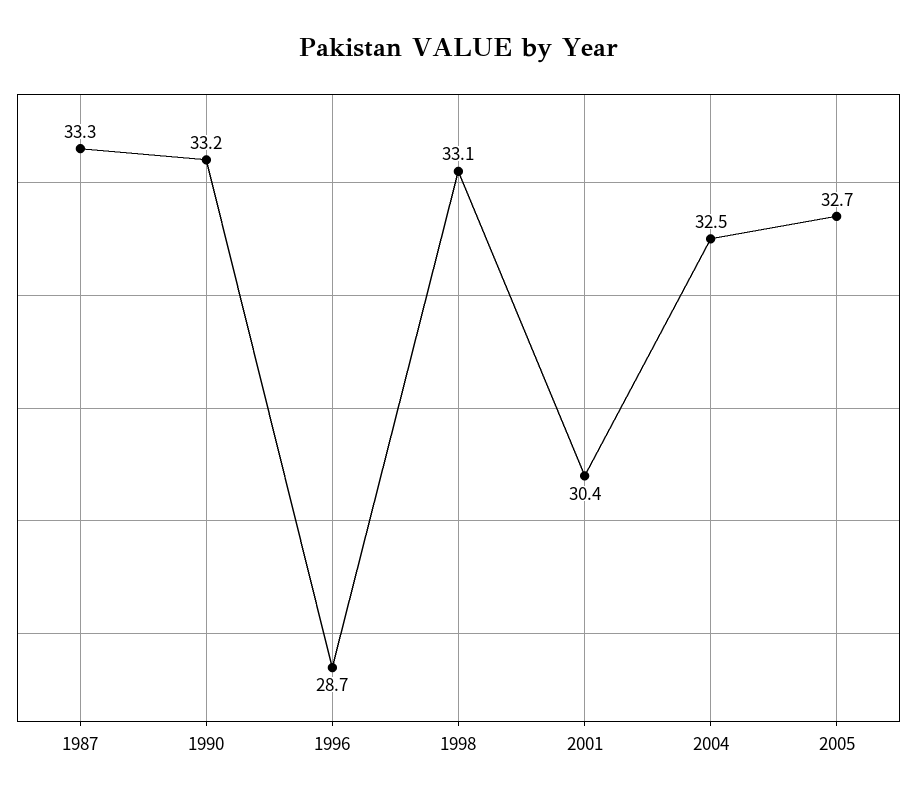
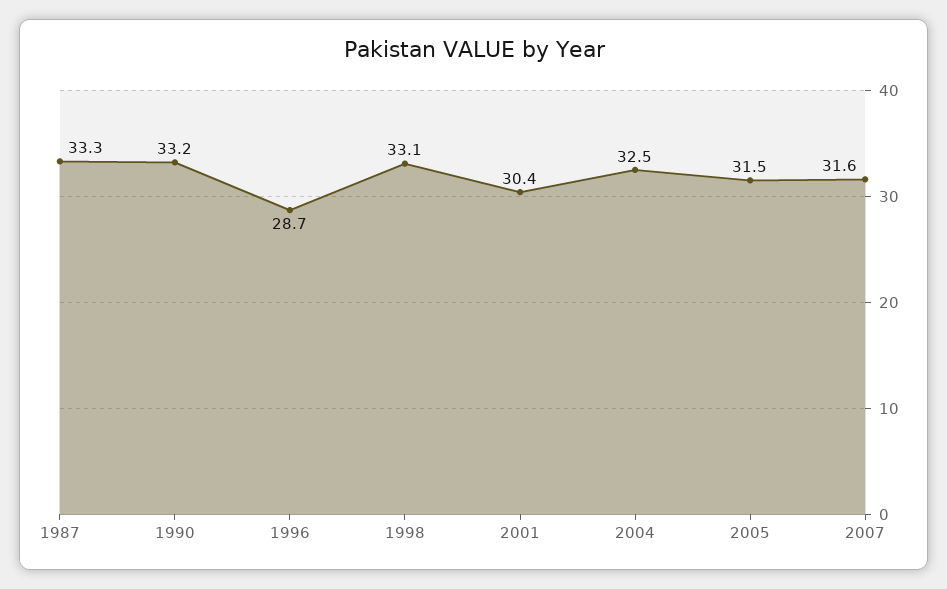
2005: 32.7 -> 31.5
2007: none -> 31.6

